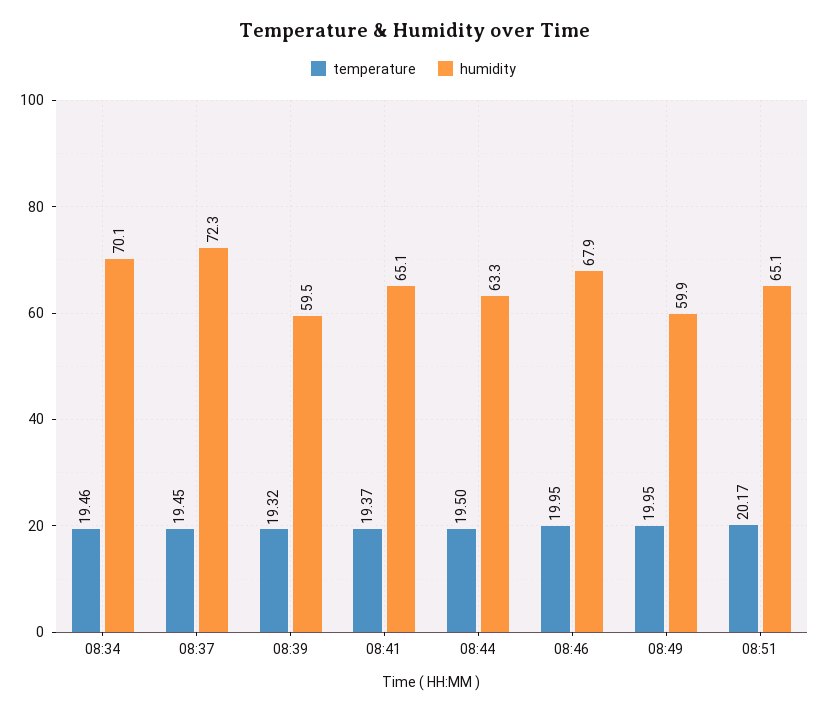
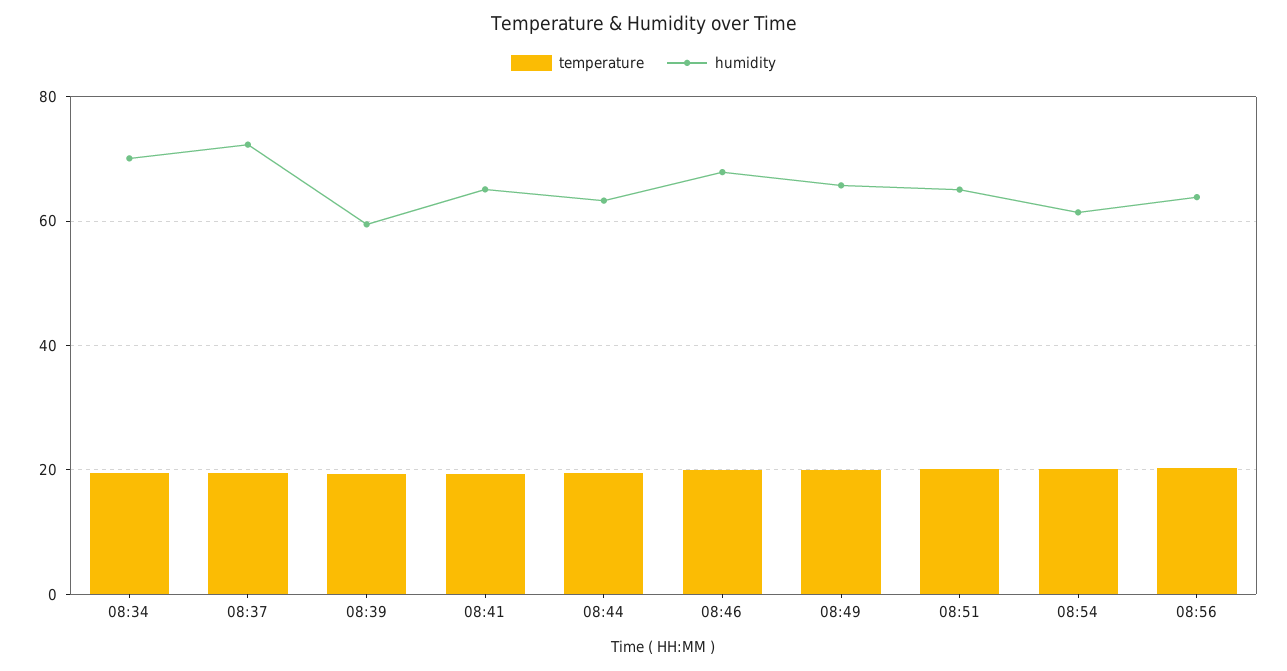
humidity, 08:49: 59.9 -> 66
temperature, 08:54: none -> 20
humidity, 08:54: none -> 62
temperature, 08:56: none -> 20
humidity, 08:56: none -> 64

